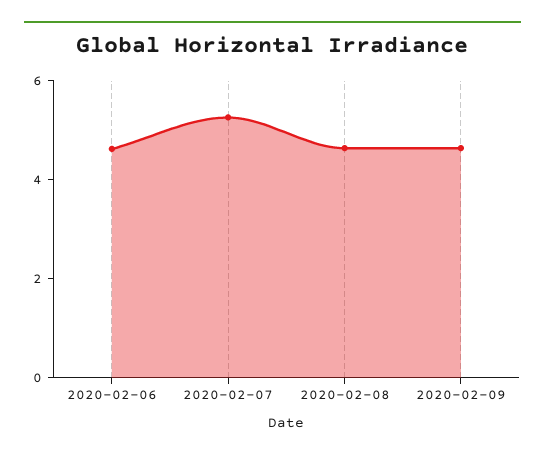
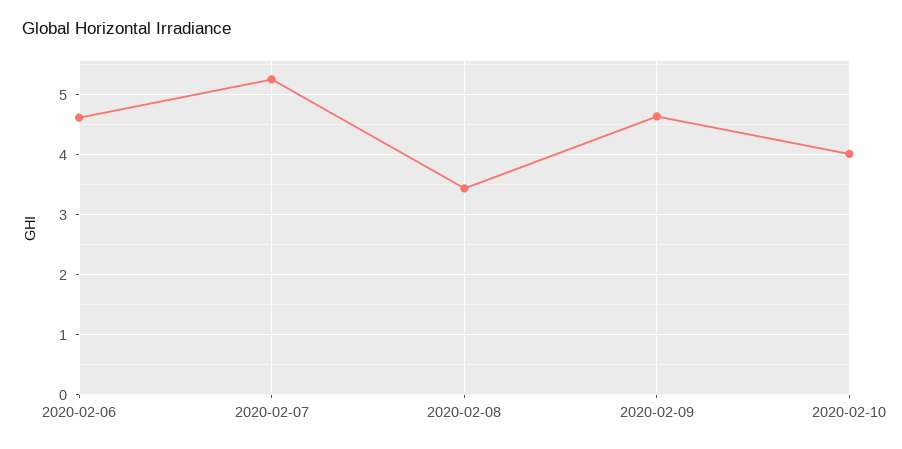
2020-02-08: 4.5 -> 3.4
2020-02-10: none -> 4

